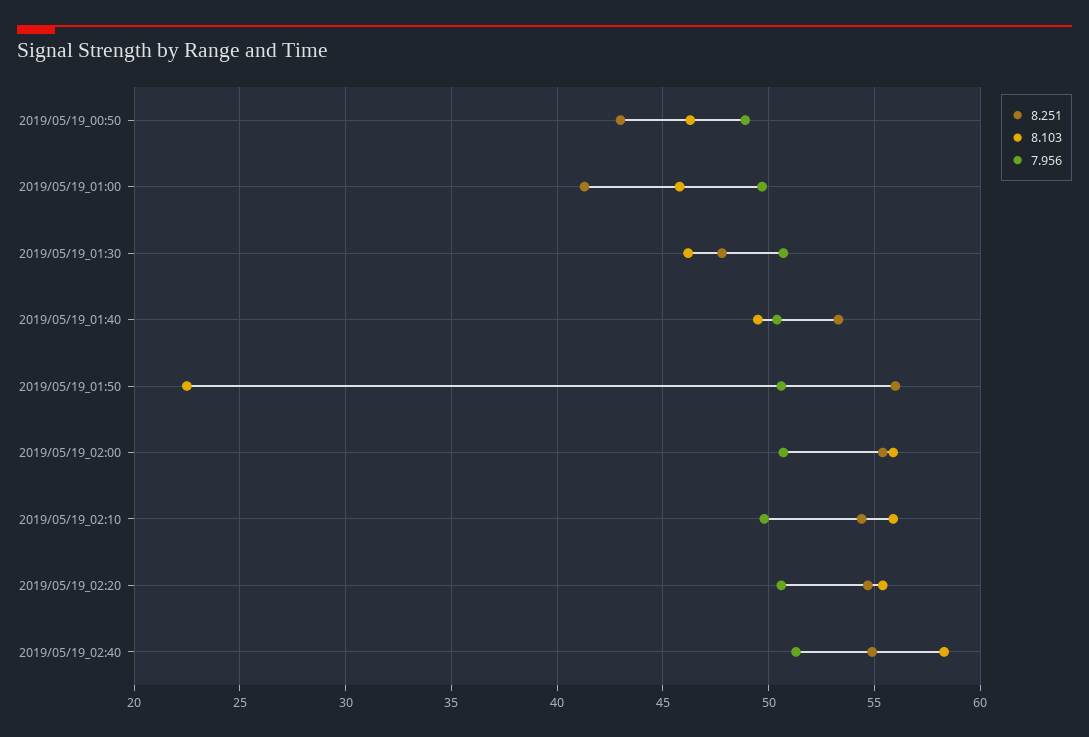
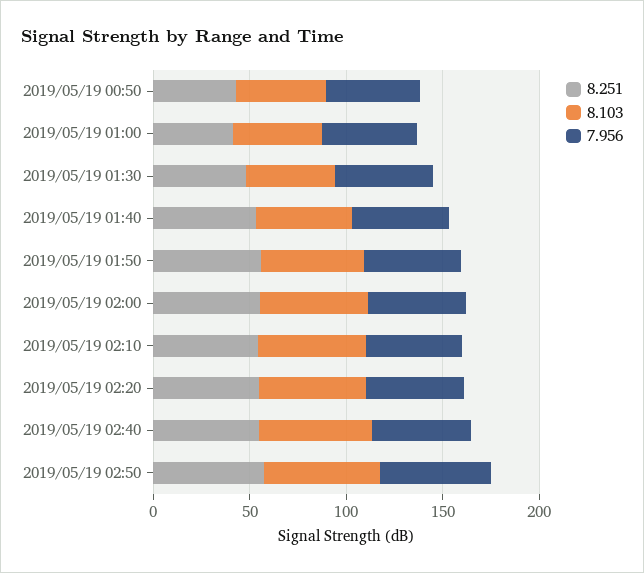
8.103, 2019/05/19_01:50: 22.5 -> 50
8.251, 2019/05/19 02:50: none -> 60
8.103, 2019/05/19 02:50: none -> 60
7.956, 2019/05/19 02:50: none -> 60

